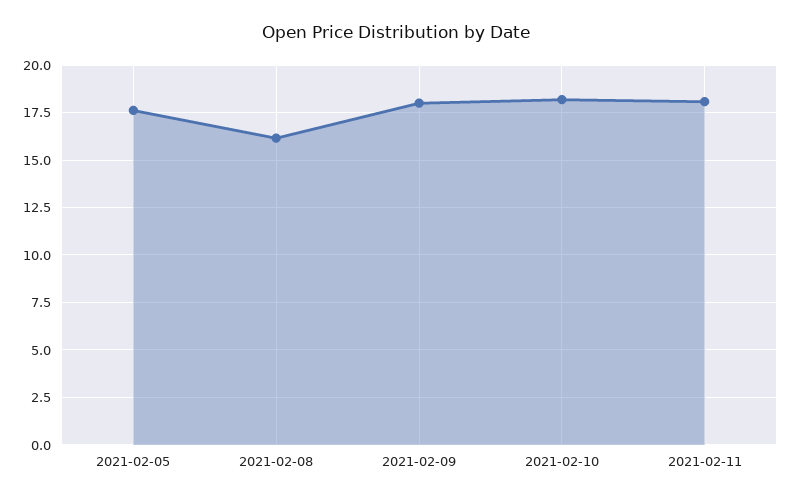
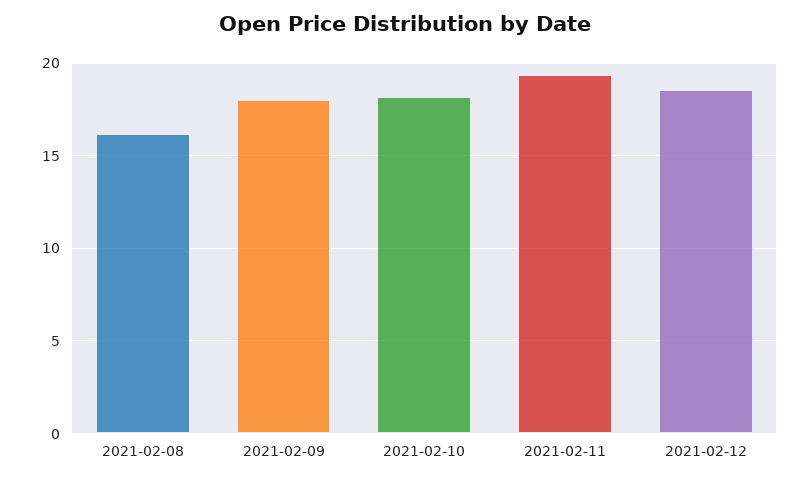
2021-02-05: 17.5 -> none
2021-02-11: 18 -> 19.5
2021-02-12: none -> 18.5

